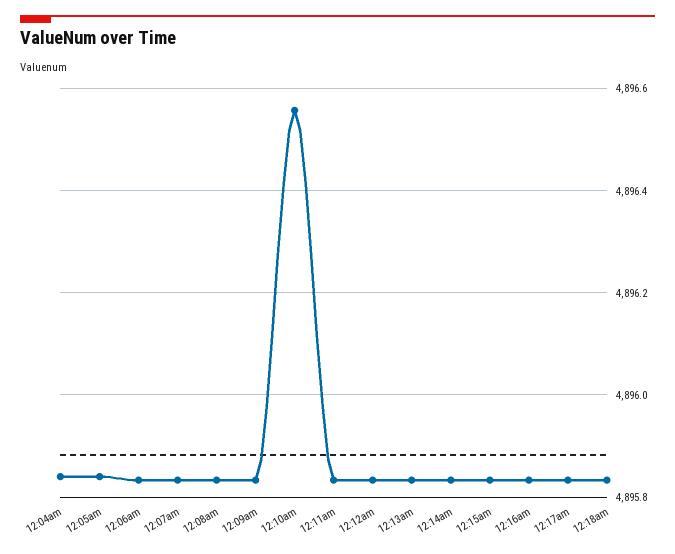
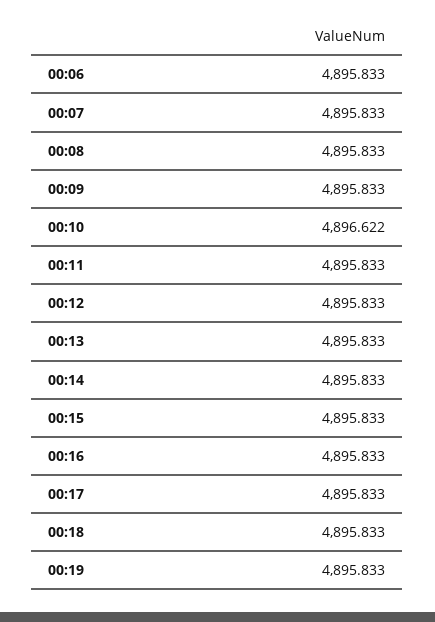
12:04am: 4895.84 -> none
12:05am: 4895.84 -> none
12:10am: 4896.56 -> 4896.622
00:19: none -> 4895.833

